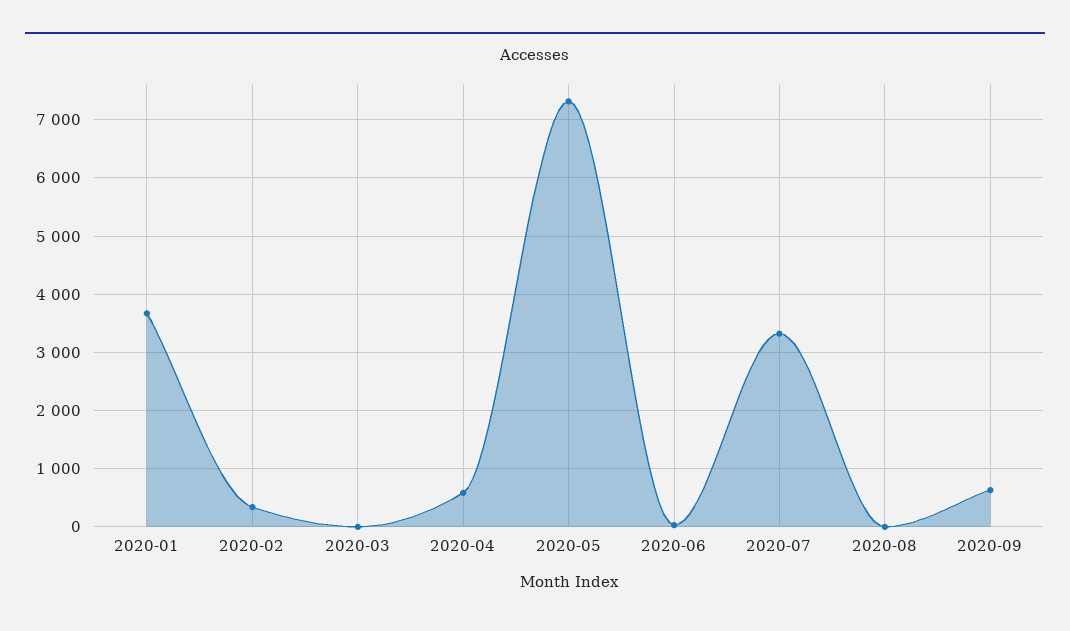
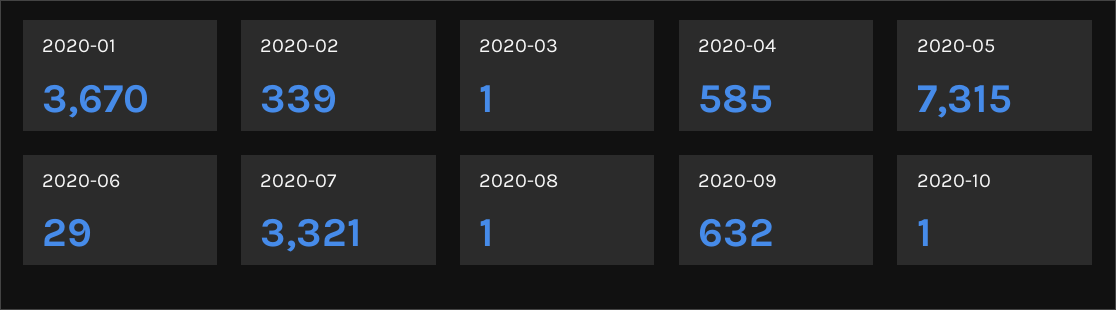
2020-10: none -> 1

